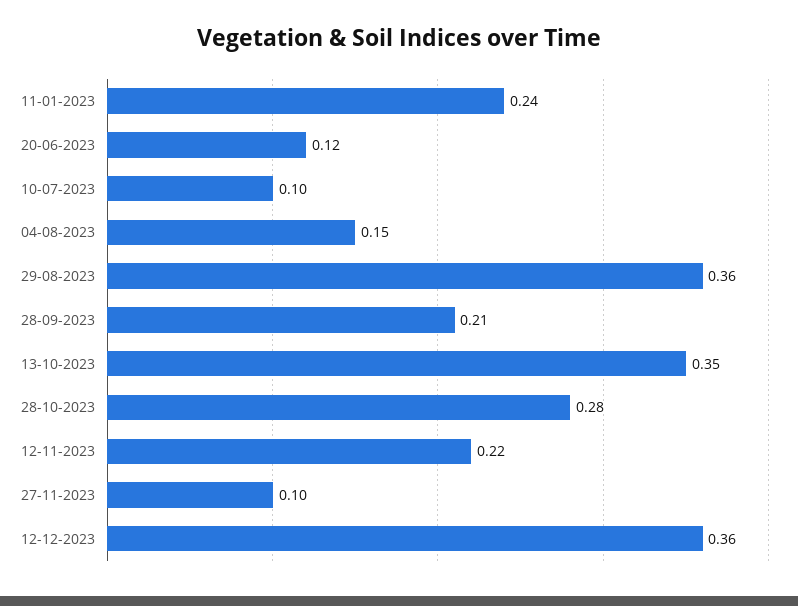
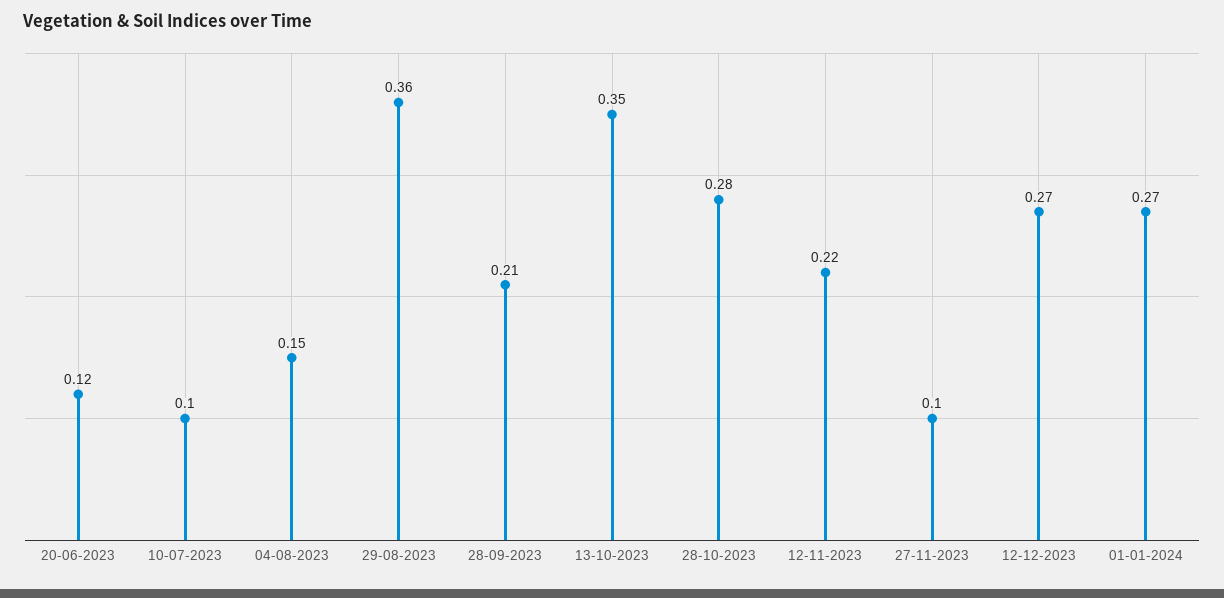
11-01-2023: 0.24 -> none
12-12-2023: 0.36 -> 0.27
01-01-2024: none -> 0.27

